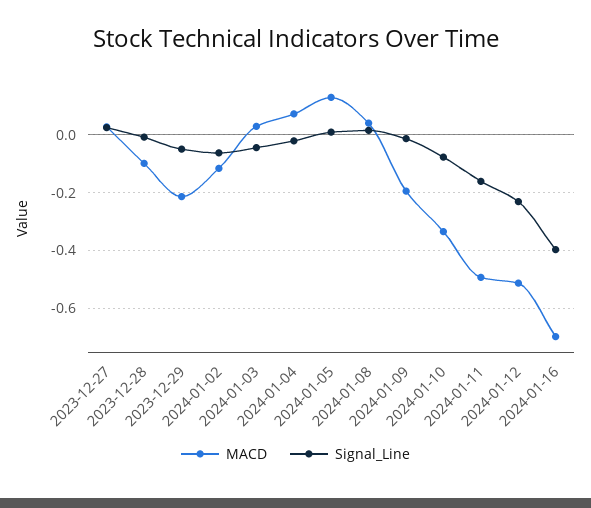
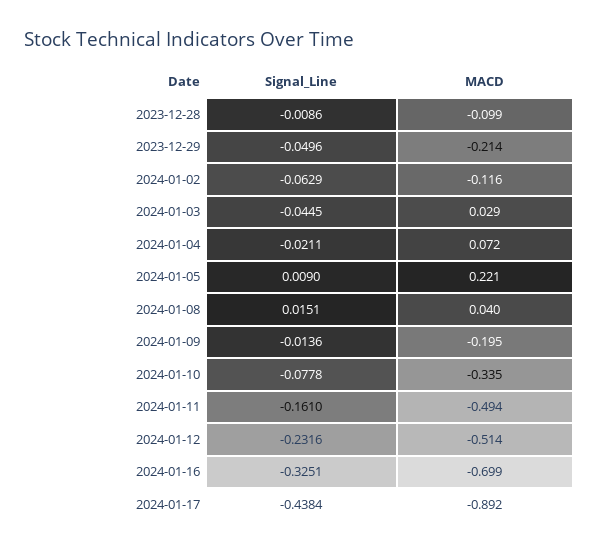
MACD, 2023-12-27: 0.025 -> none
Signal_Line, 2023-12-27: 0.025 -> none
MACD, 2024-01-05: 0.125 -> 0.221
Signal_Line, 2024-01-16: -0.4 -> -0.3251
Signal_Line, 2024-01-17: none -> -0.4384
MACD, 2024-01-17: none -> -0.892

